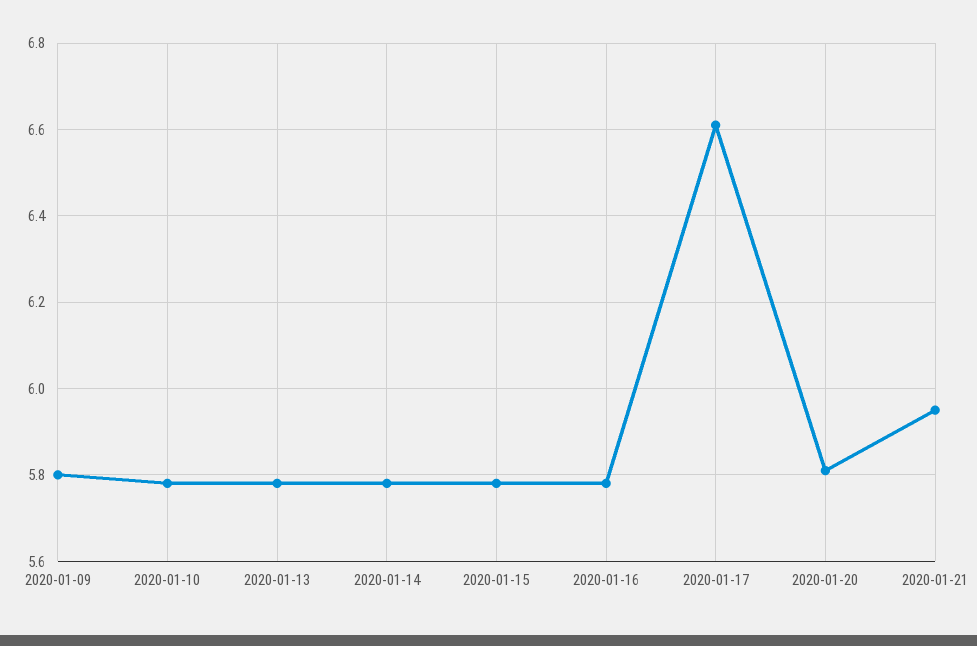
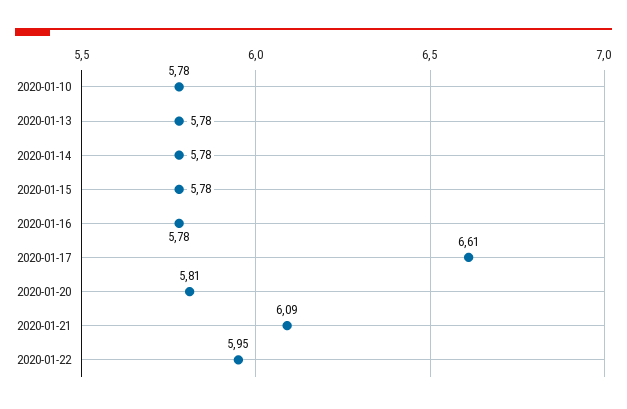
2020-01-09: 5.8 -> none
2020-01-21: 5.95 -> 6.09
2020-01-22: none -> 5.95

